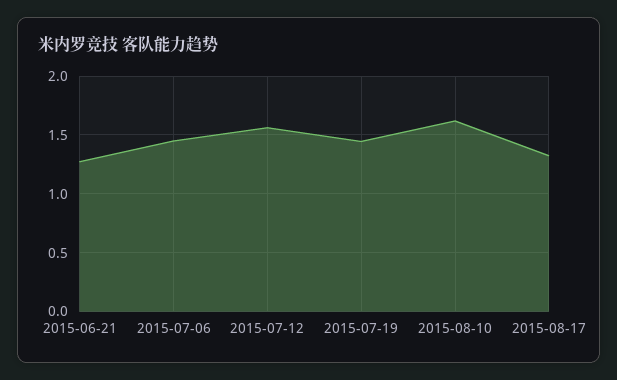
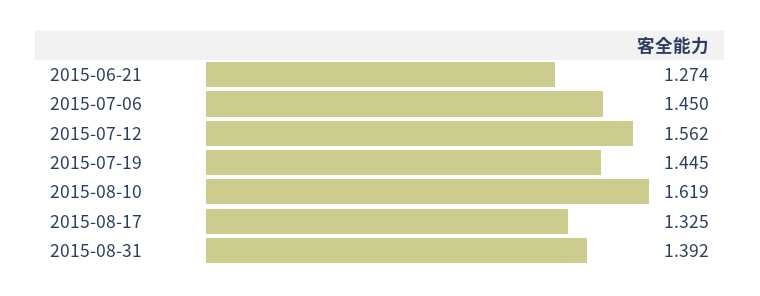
2015-08-31: none -> 1.392

